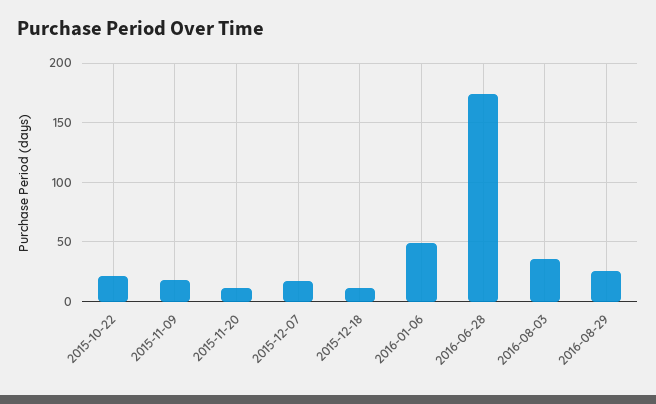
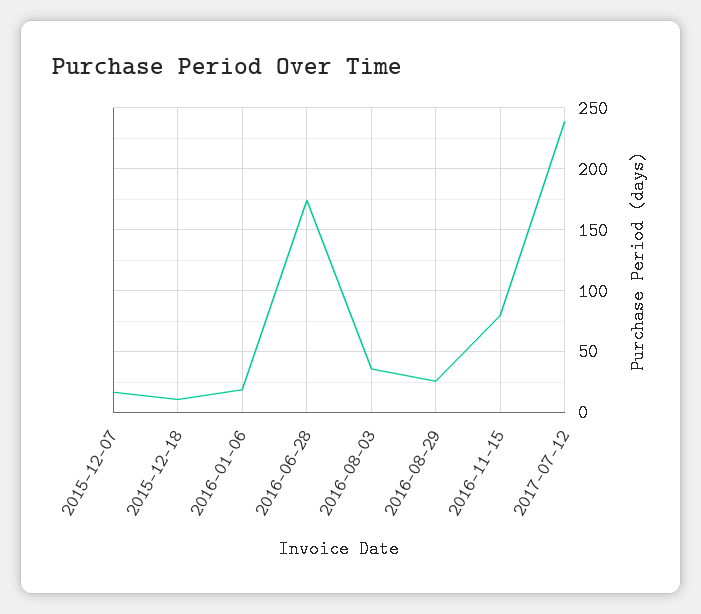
2015-10-22: 20 -> none
2015-11-09: 20 -> none
2015-11-20: 10 -> none
2016-01-06: 50 -> 20
2016-11-15: none -> 80
2017-07-12: none -> 240

